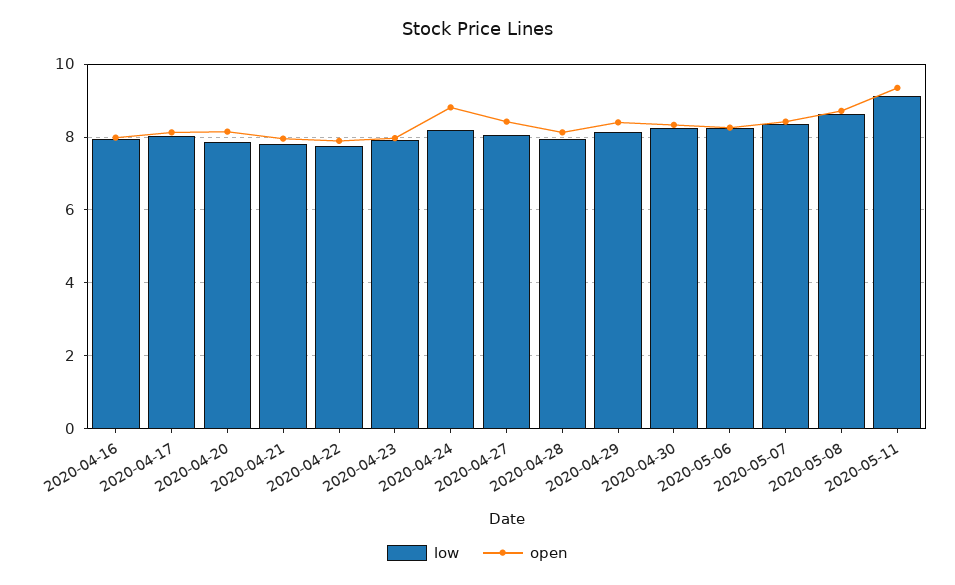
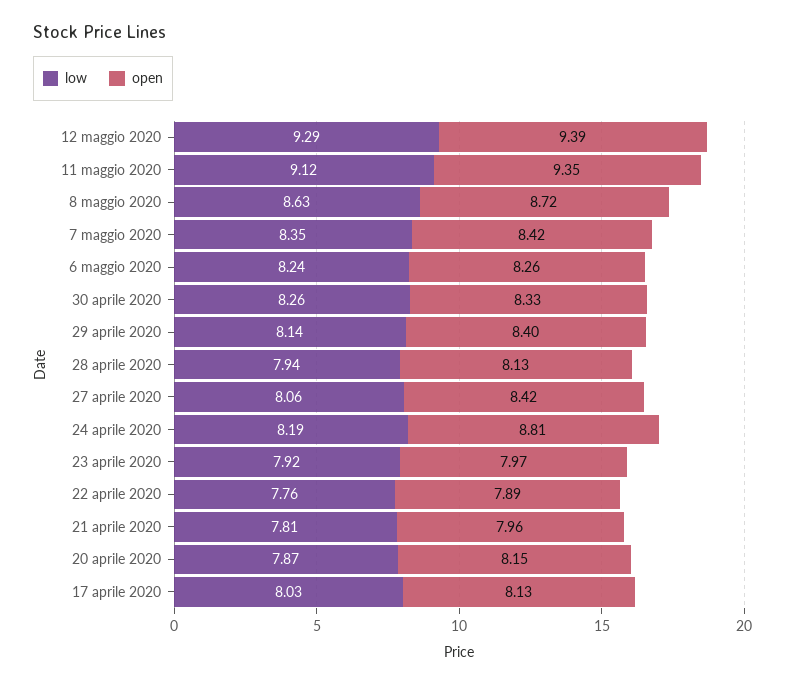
low, 2020-04-16: 8 -> none
open, 2020-04-16: 8 -> none
low, 12 maggio 2020: none -> 9.29
open, 12 maggio 2020: none -> 9.39

